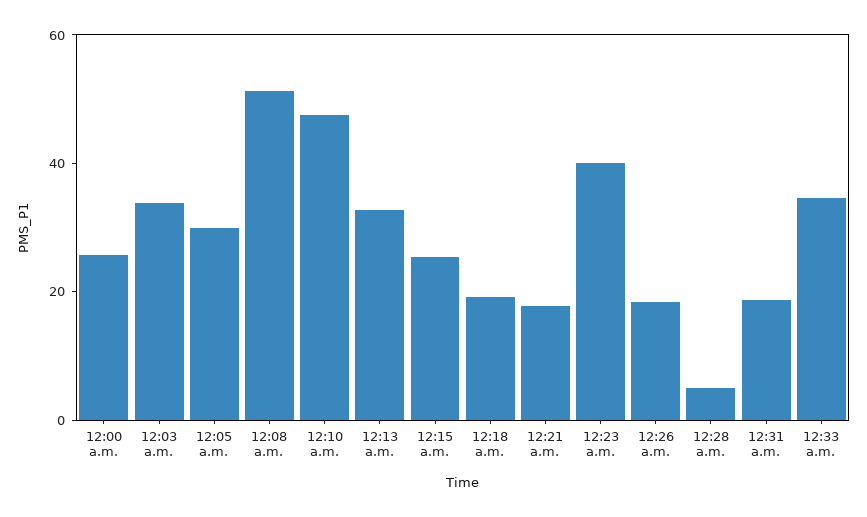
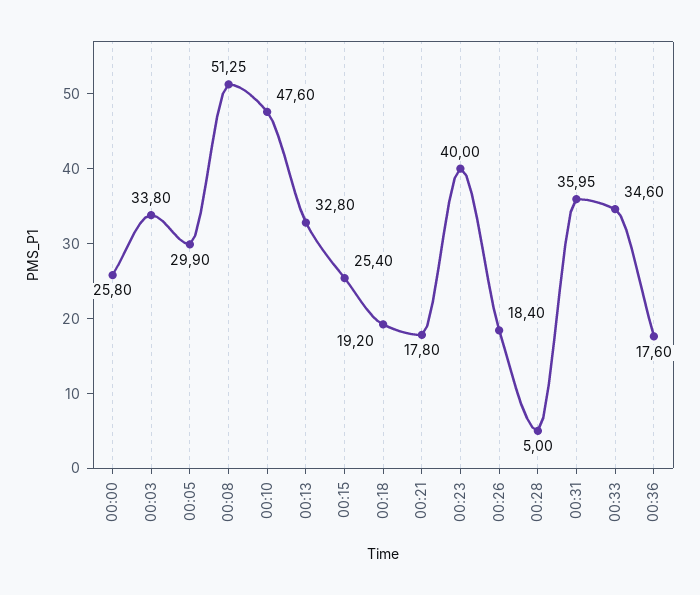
12:31 a.m.: 20 -> 35.95
00:36: none -> 17.6

